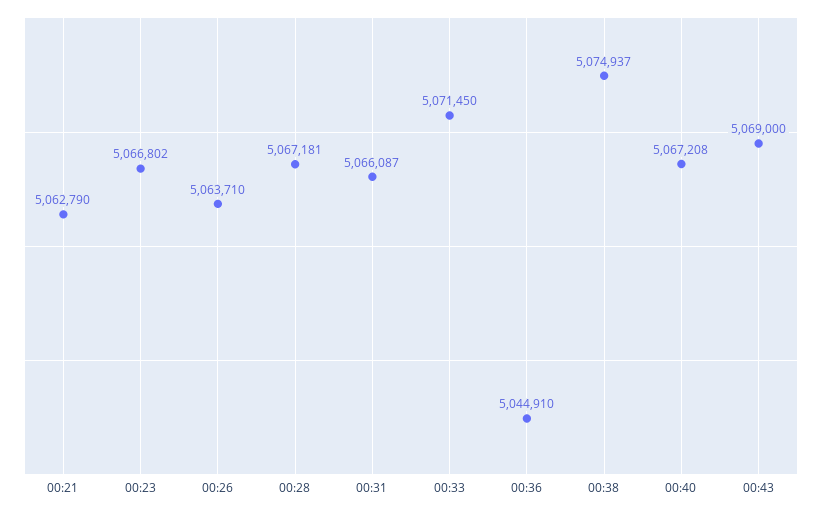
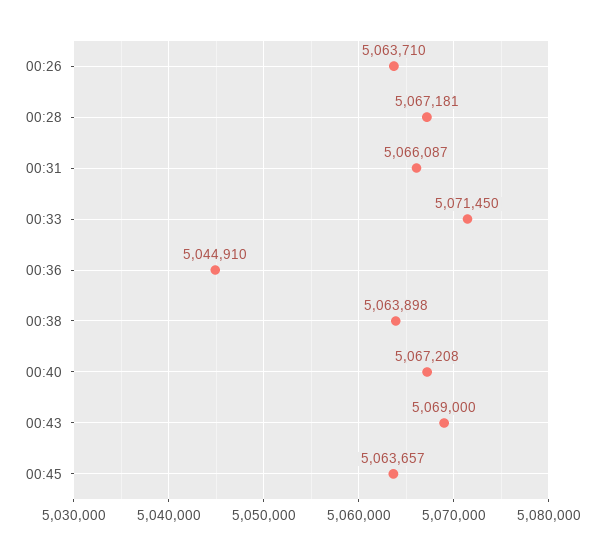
00:21: 5062790 -> none
00:23: 5066802 -> none
00:38: 5074937 -> 5063898
00:45: none -> 5063657

